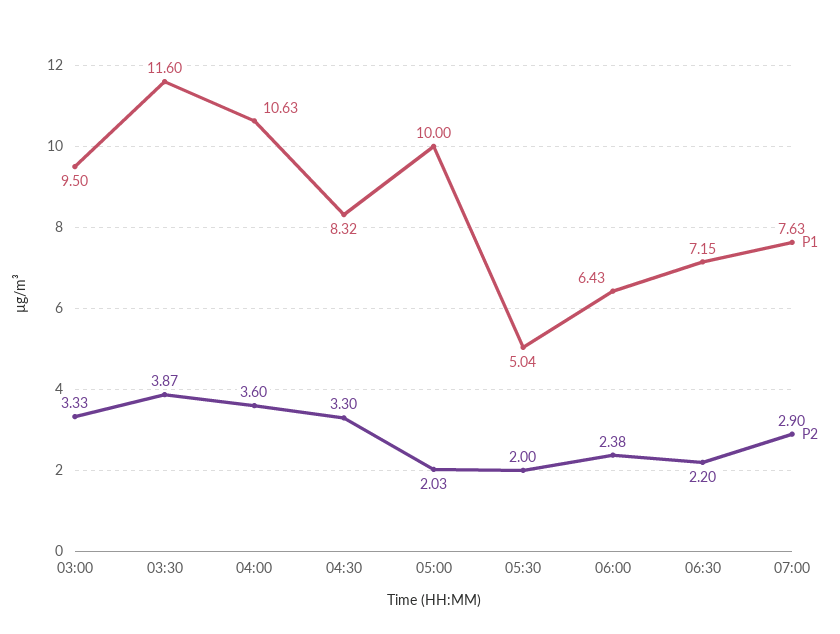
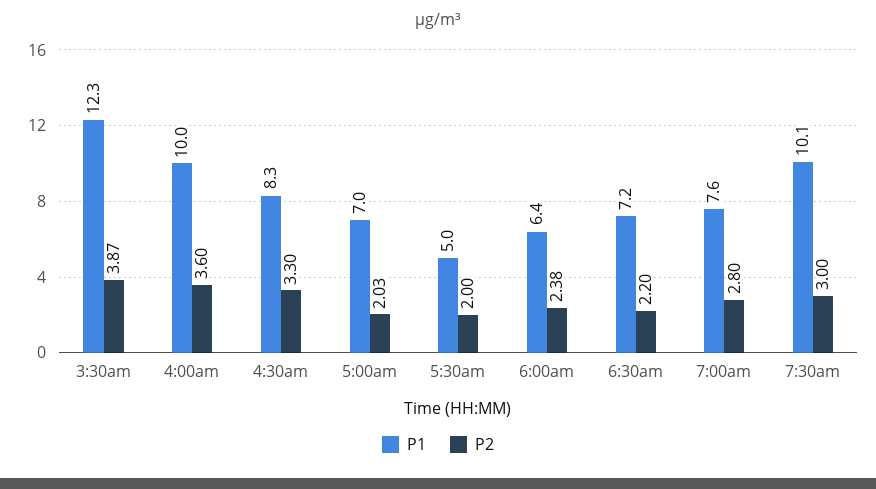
P1, 03:00: 9.5 -> none
P2, 03:00: 3.33 -> none
P1, 03:30: 11.6 -> 12.3
P1, 04:00: 10.63 -> 10
P1, 05:00: 10 -> 7
P2, 07:00: 2.9 -> 2.8
P1, 7:30am: none -> 10.1
P2, 7:30am: none -> 3

